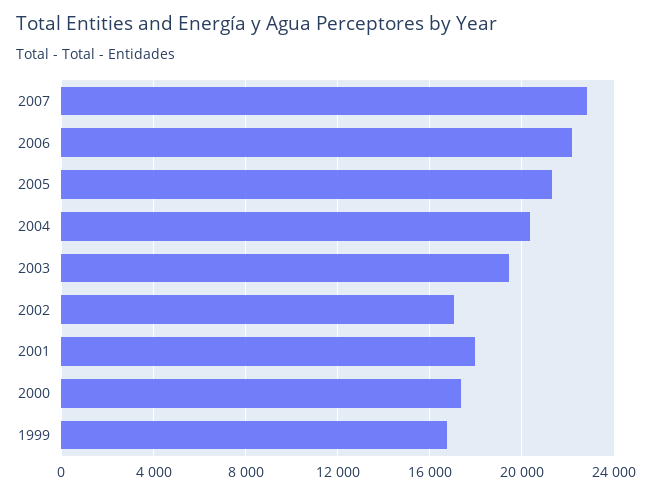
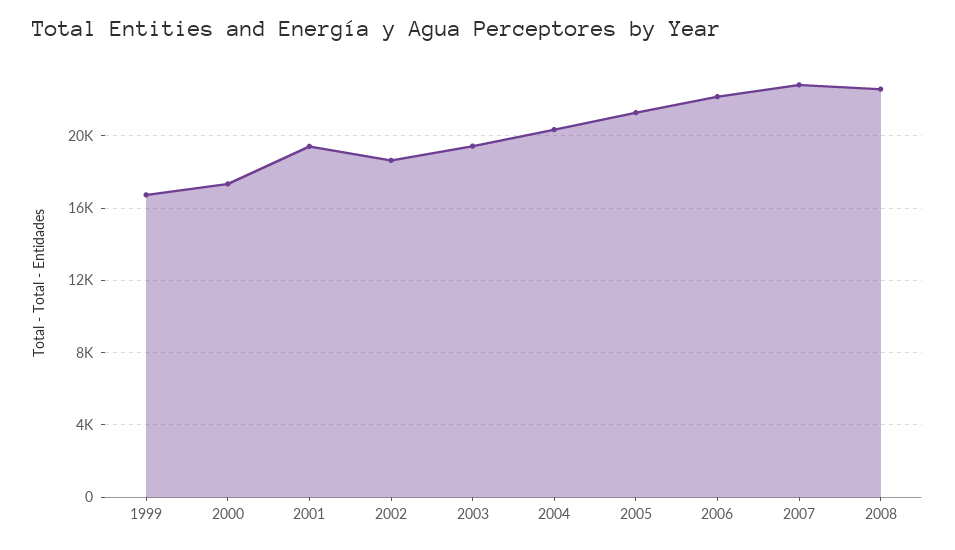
2002: 17000 -> 18500
2001: 18000 -> 19500
2008: none -> 22500

